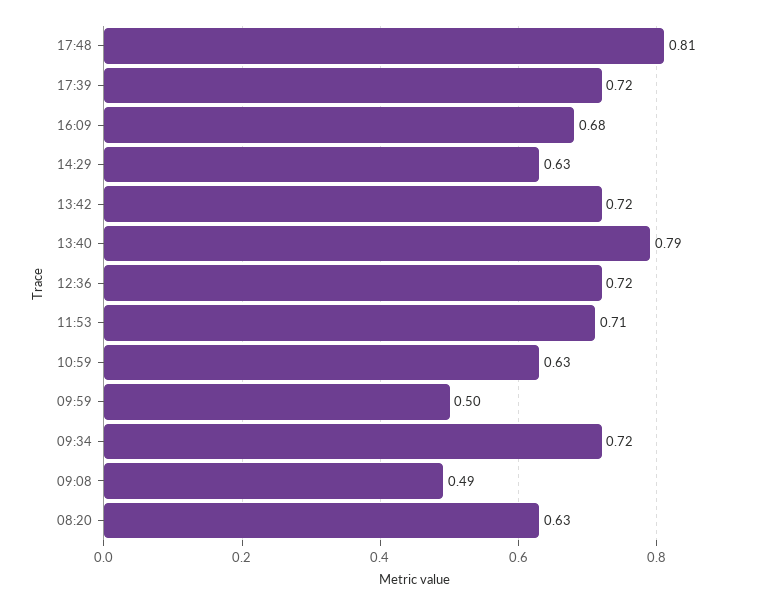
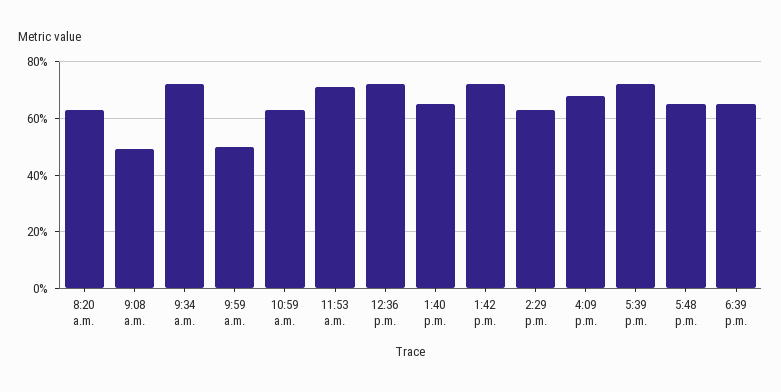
17:48: 0.81 -> 0.65
13:40: 0.79 -> 0.65
6:39 p.m.: none -> 0.65

